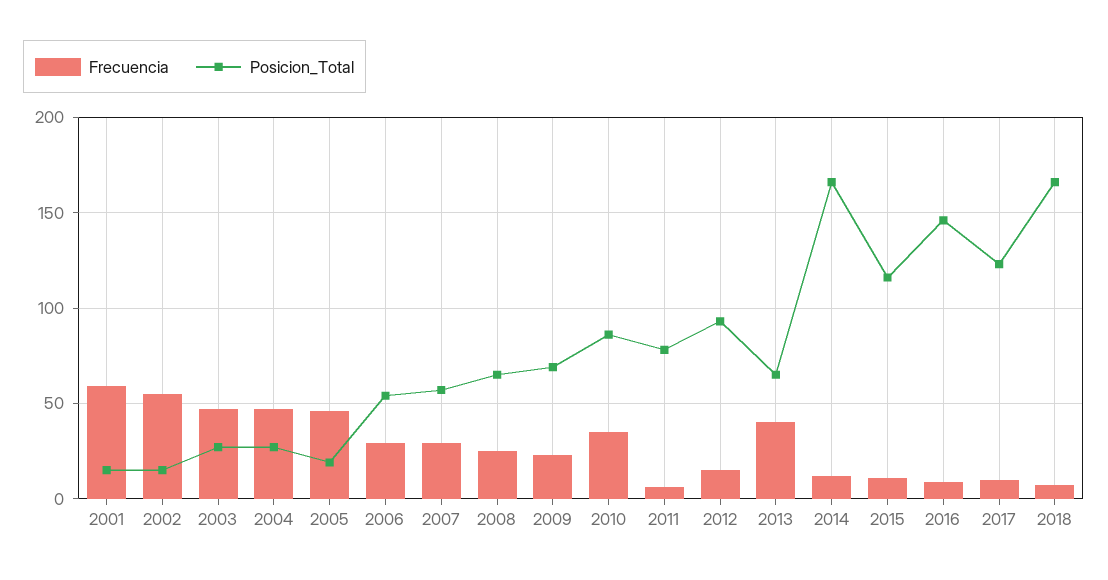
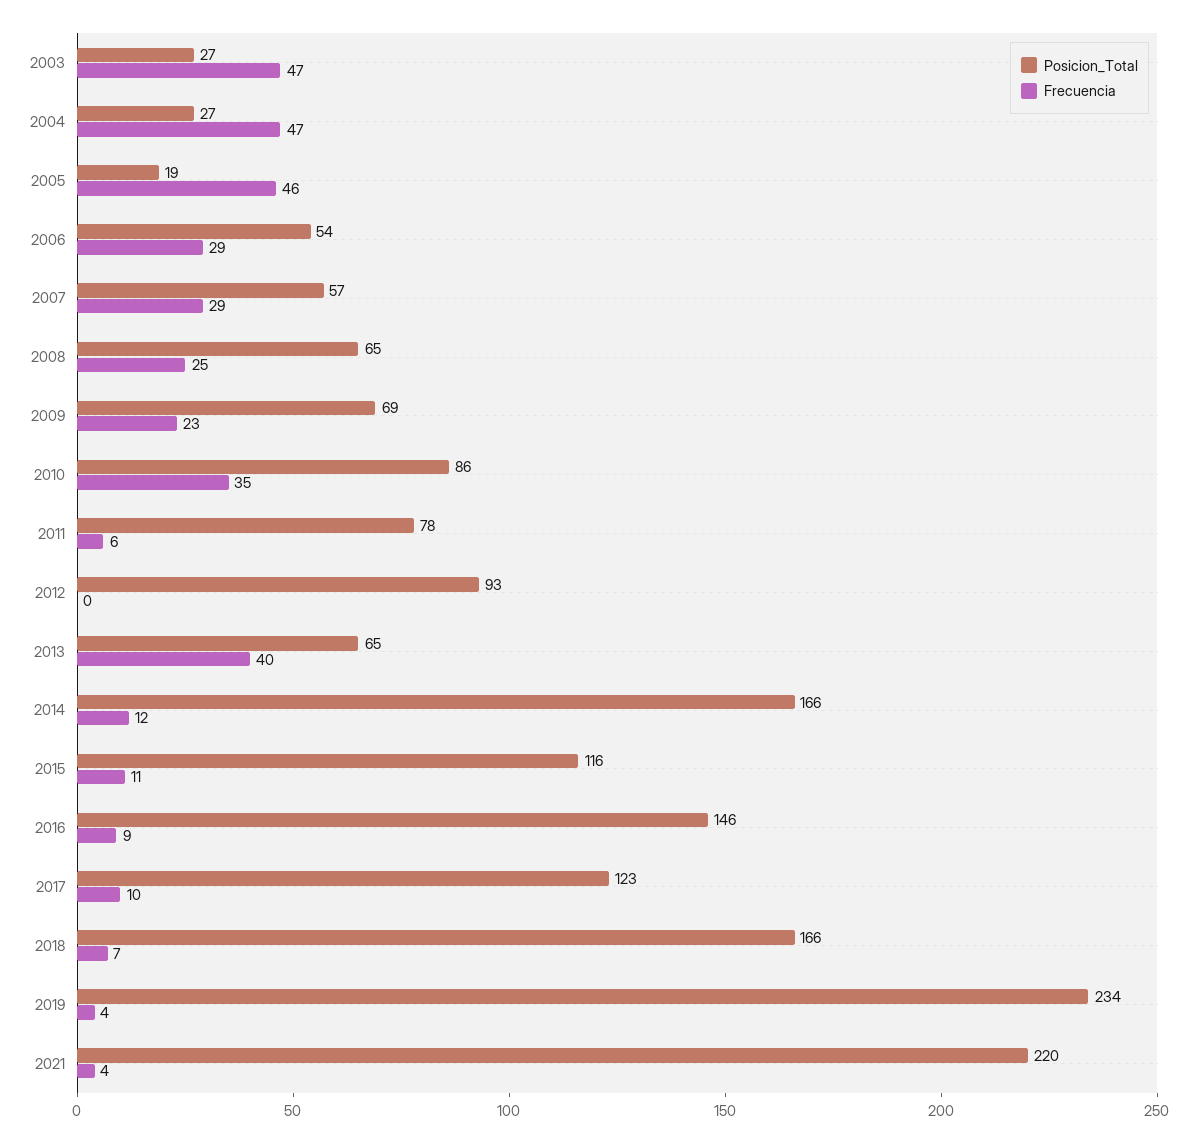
Frecuencia, 2001: 60 -> none
Posicion_Total, 2001: 15 -> none
Frecuencia, 2002: 55 -> none
Posicion_Total, 2002: 15 -> none
Frecuencia, 2012: 15 -> 0
Posicion_Total, 2019: none -> 234
Frecuencia, 2019: none -> 4
Posicion_Total, 2021: none -> 220
Frecuencia, 2021: none -> 4

